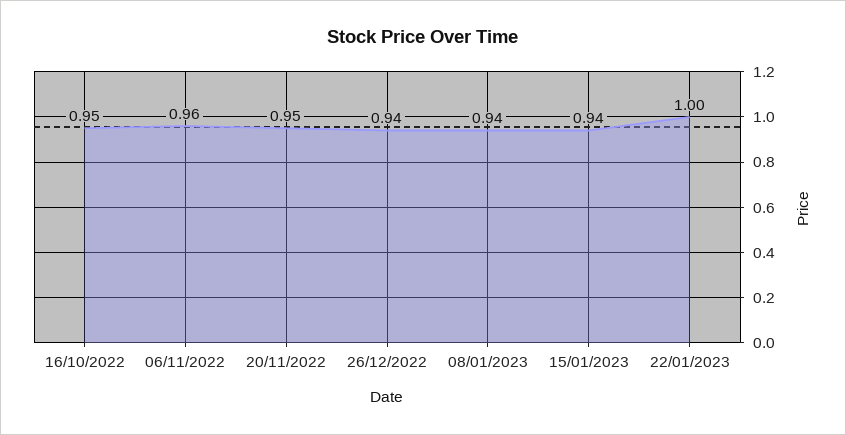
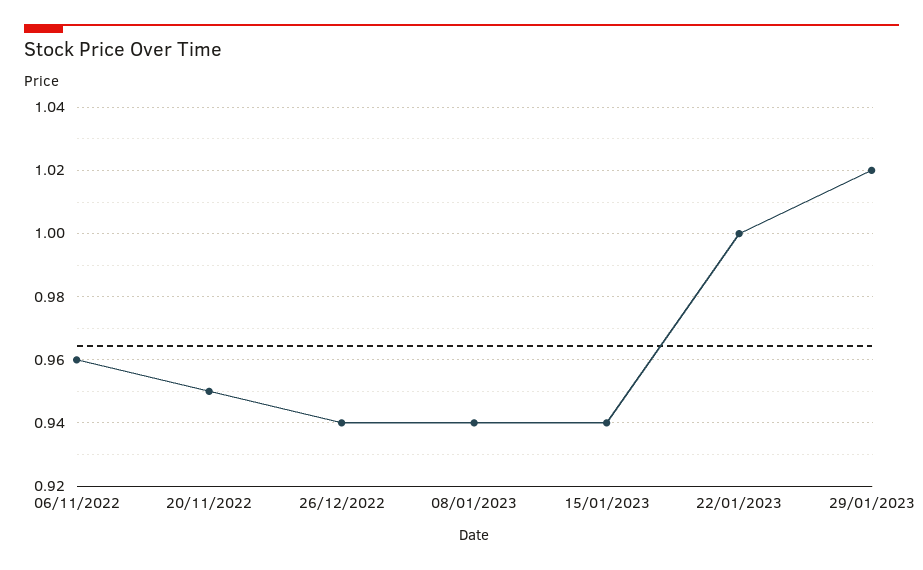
16/10/2022: 0.95 -> none
29/01/2023: none -> 1.02

